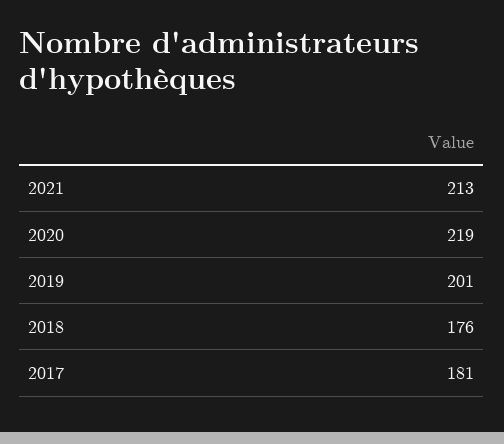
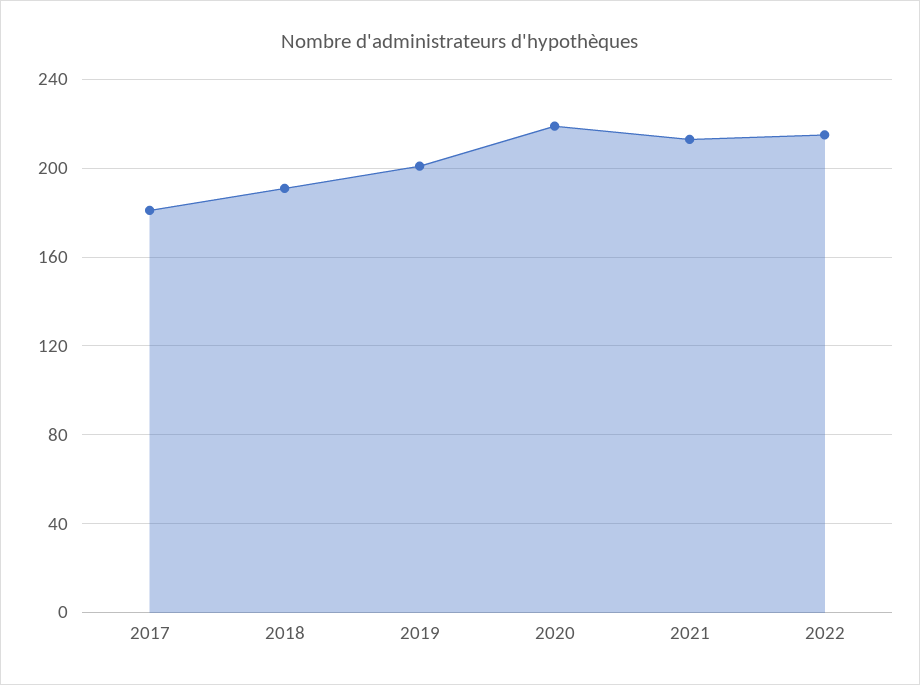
2018: 176 -> 190
2022: none -> 215

